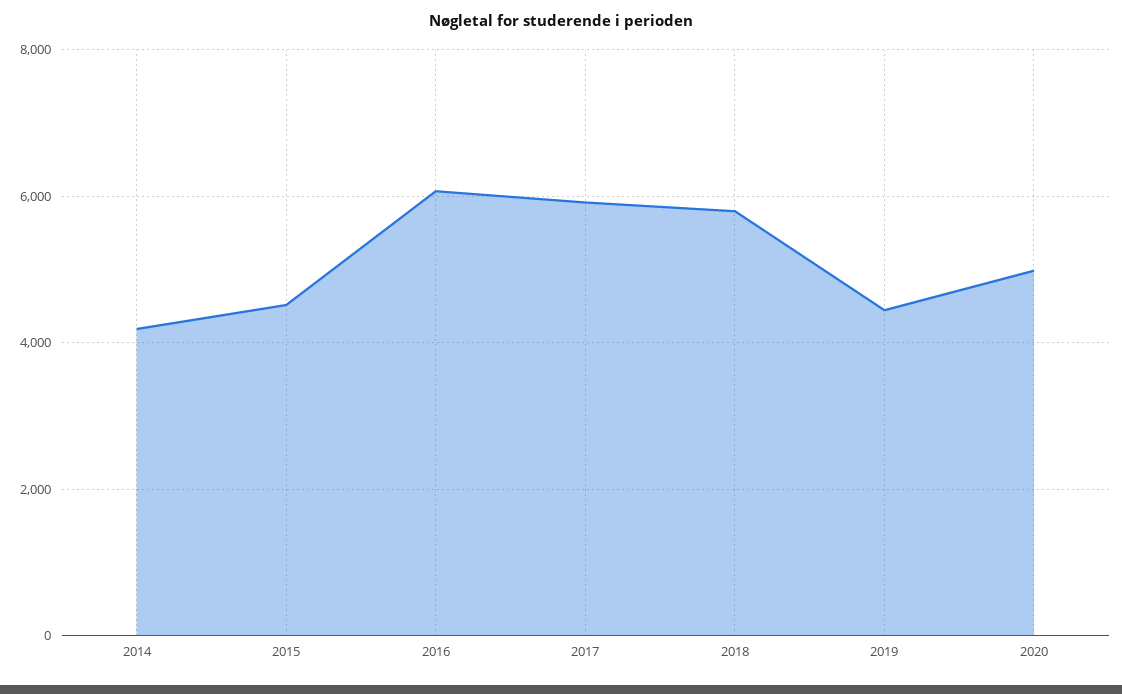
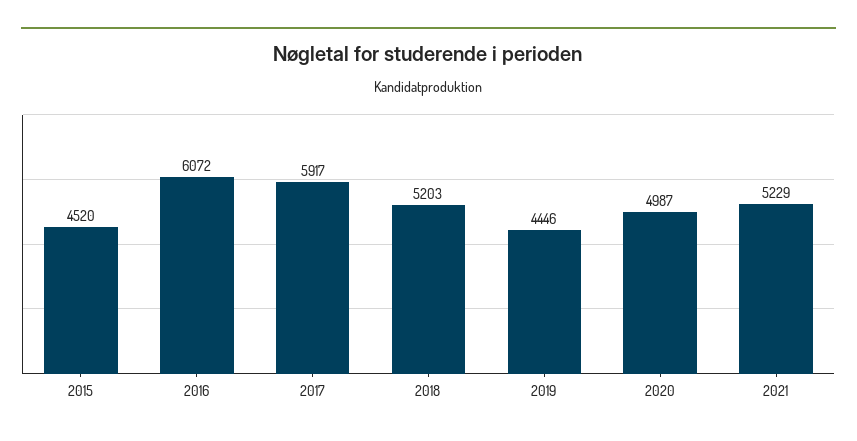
2014: 4200 -> none
2018: 5800 -> 5203
2021: none -> 5229

